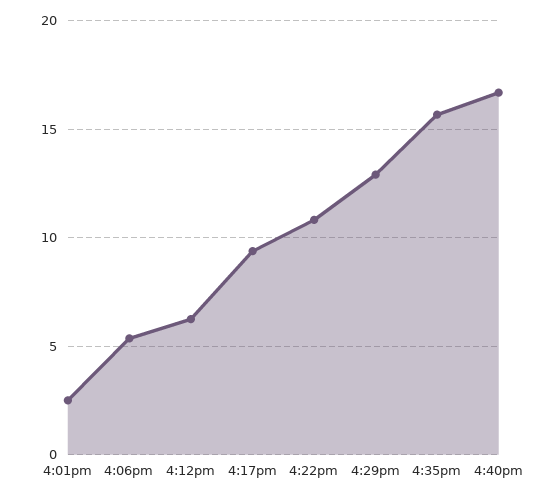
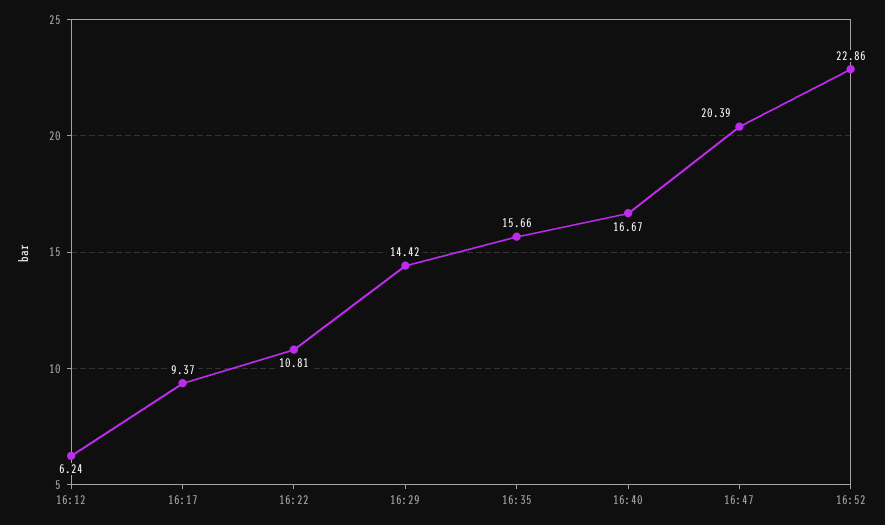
4:01pm: 2.5 -> none
4:06pm: 5.5 -> none
4:29pm: 13 -> 14.42
16:47: none -> 20.39
16:52: none -> 22.86

